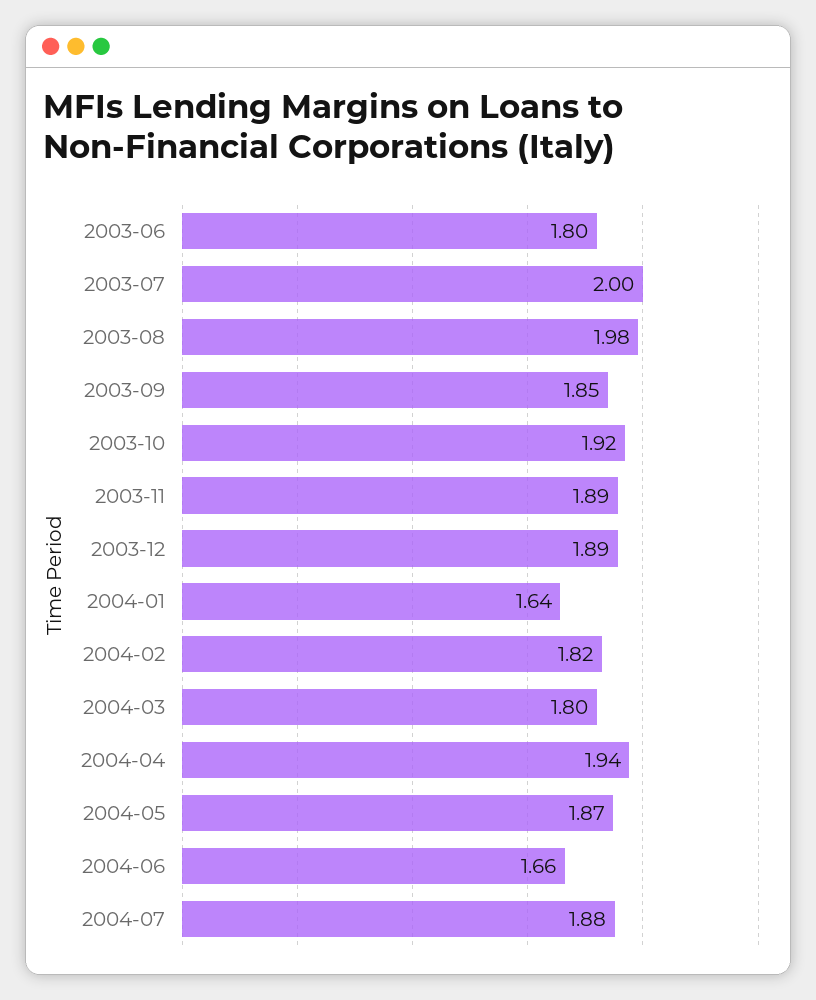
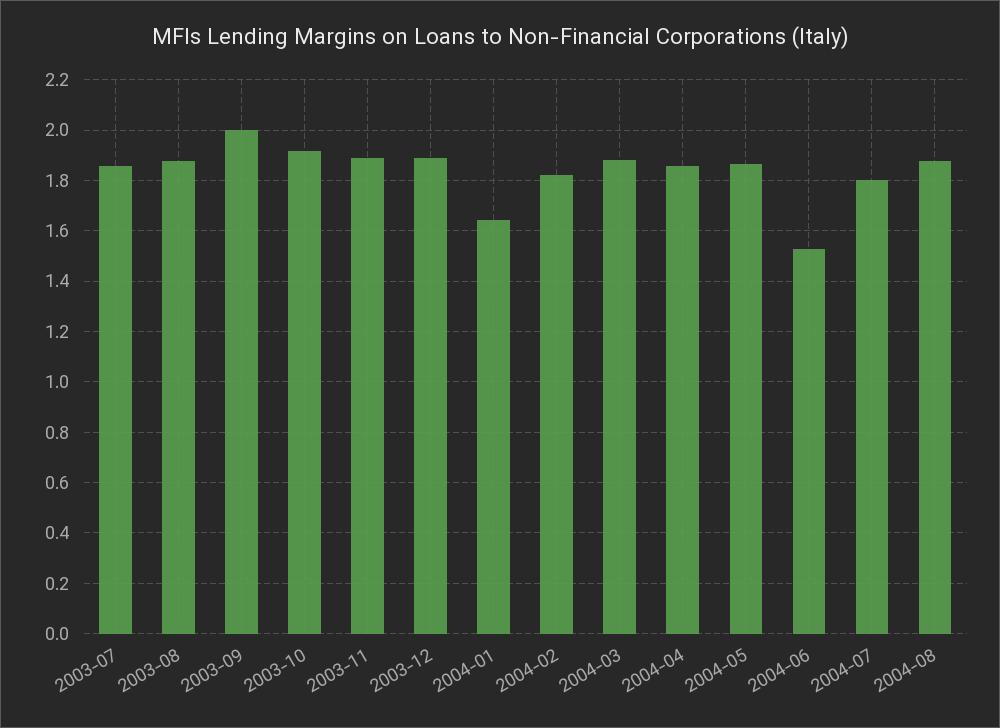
2003-06: 1.8 -> none
2003-07: 2 -> 1.85
2003-08: 1.98 -> 1.875
2003-09: 1.85 -> 2
2004-03: 1.8 -> 1.875
2004-04: 1.94 -> 1.85
2004-06: 1.66 -> 1.525
2004-07: 1.88 -> 1.8
2004-08: none -> 1.875

